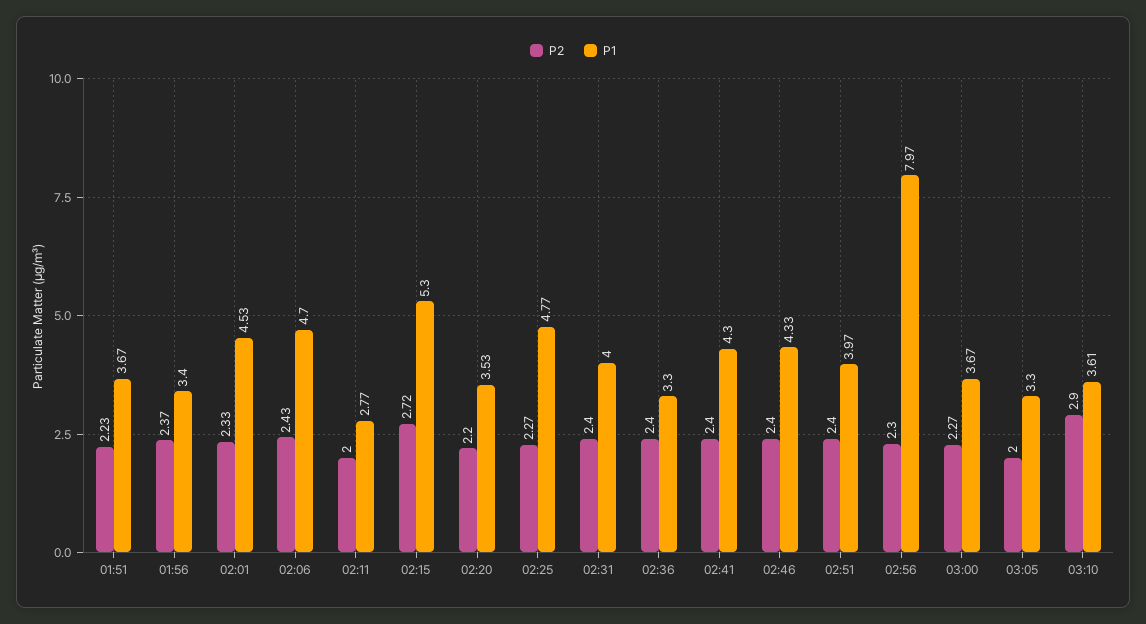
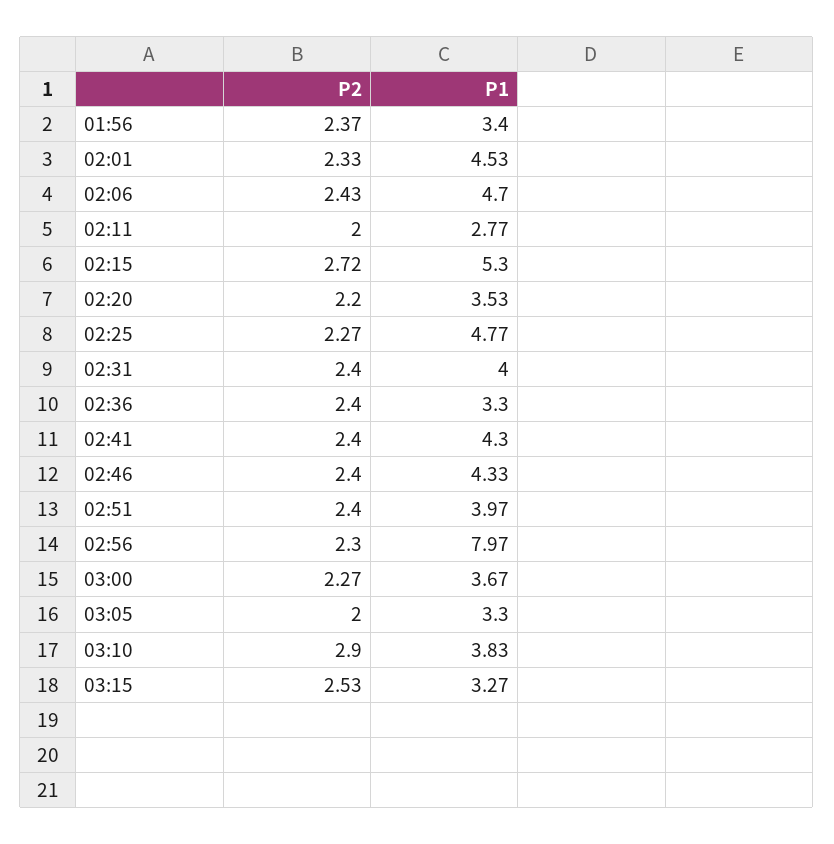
P2, 01:51: 2.23 -> none
P1, 01:51: 3.67 -> none
P1, 03:10: 3.61 -> 3.83
P2, 03:15: none -> 2.53
P1, 03:15: none -> 3.27

